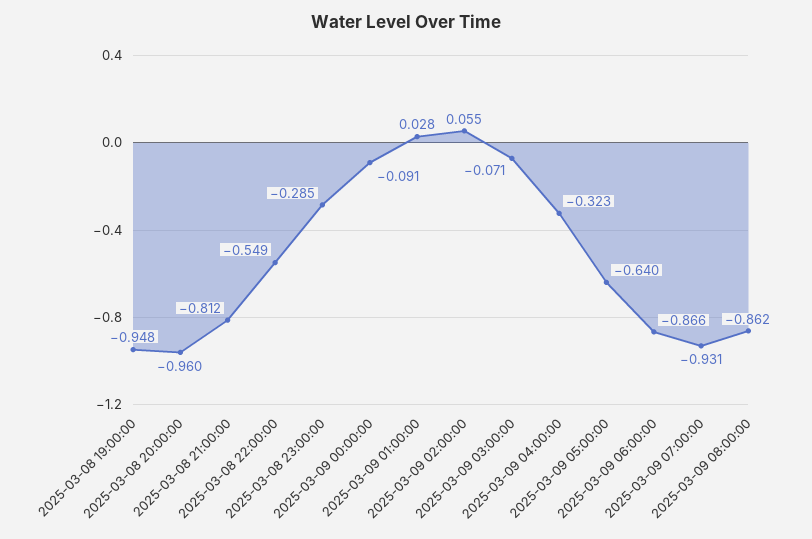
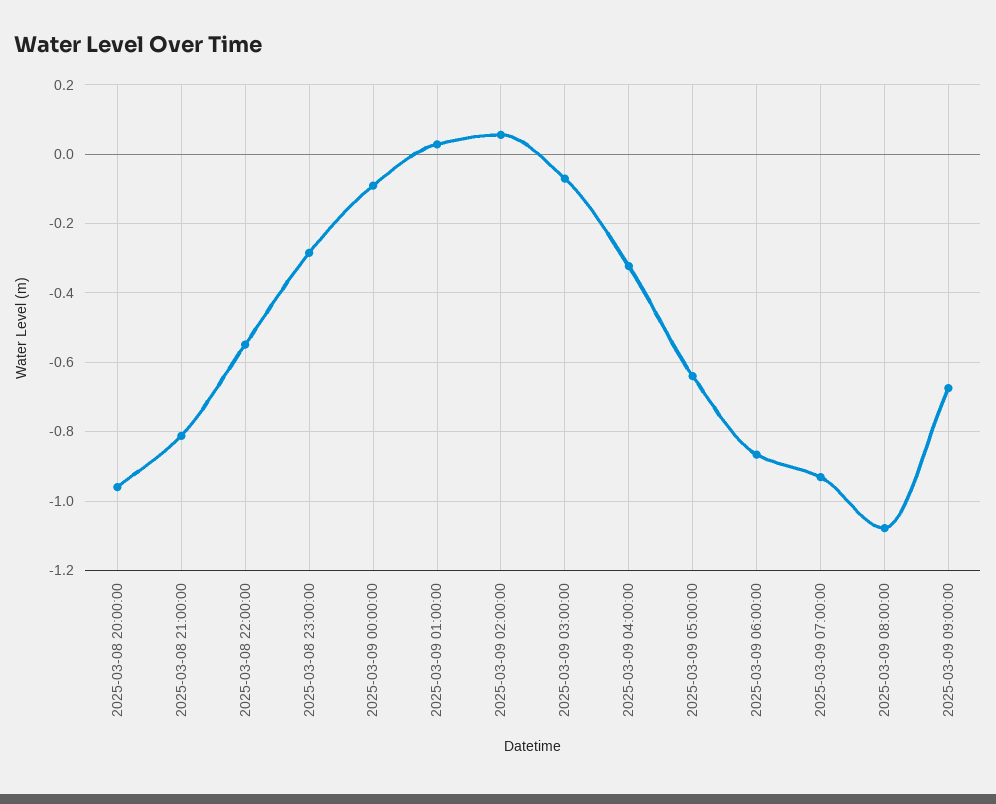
2025-03-08 19:00:00: -0.948 -> none
2025-03-09 08:00:00: -0.862 -> -1.08
2025-03-09 09:00:00: none -> -0.68

